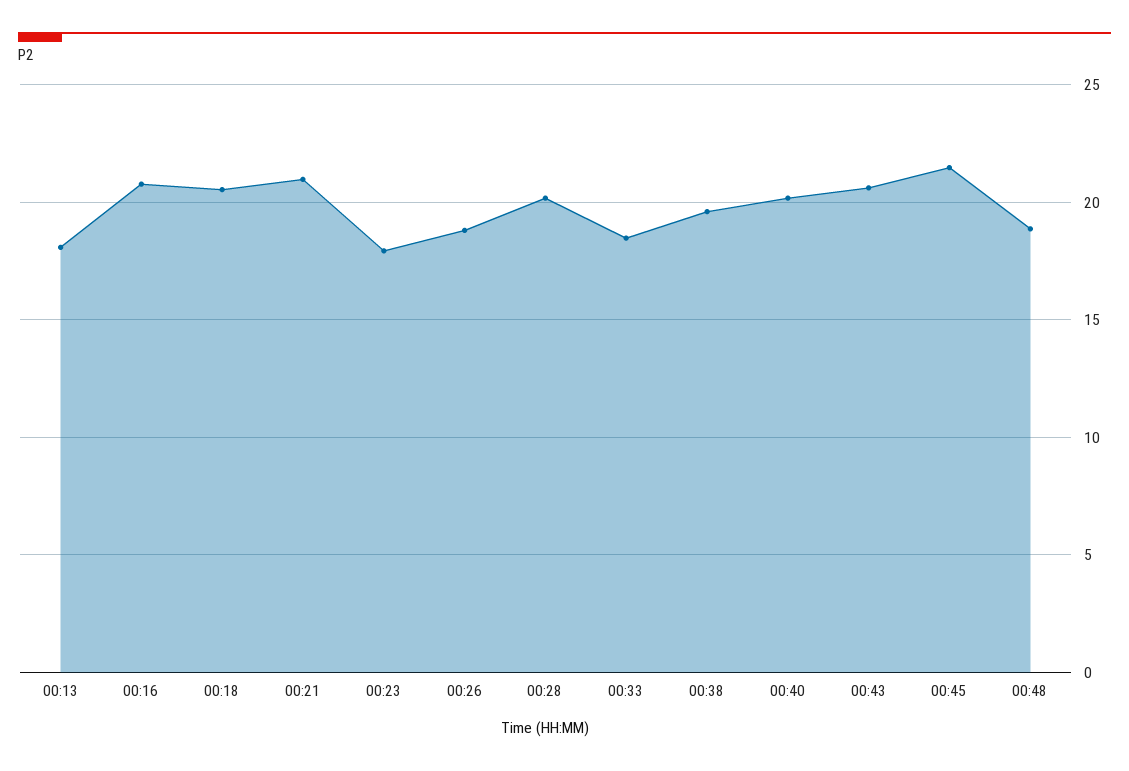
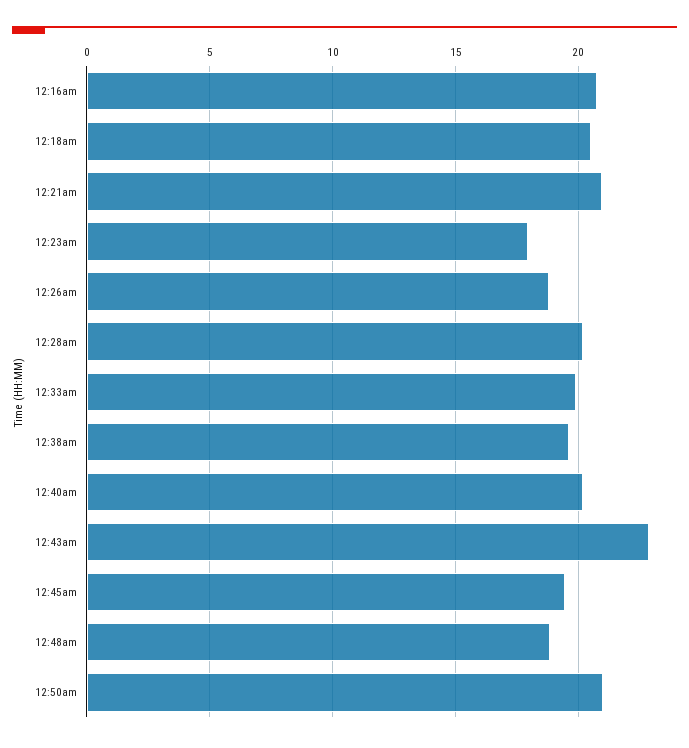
00:13: 18 -> none
00:33: 18.5 -> 20
00:43: 20.5 -> 23
00:45: 21.5 -> 19.5
12:50am: none -> 21

